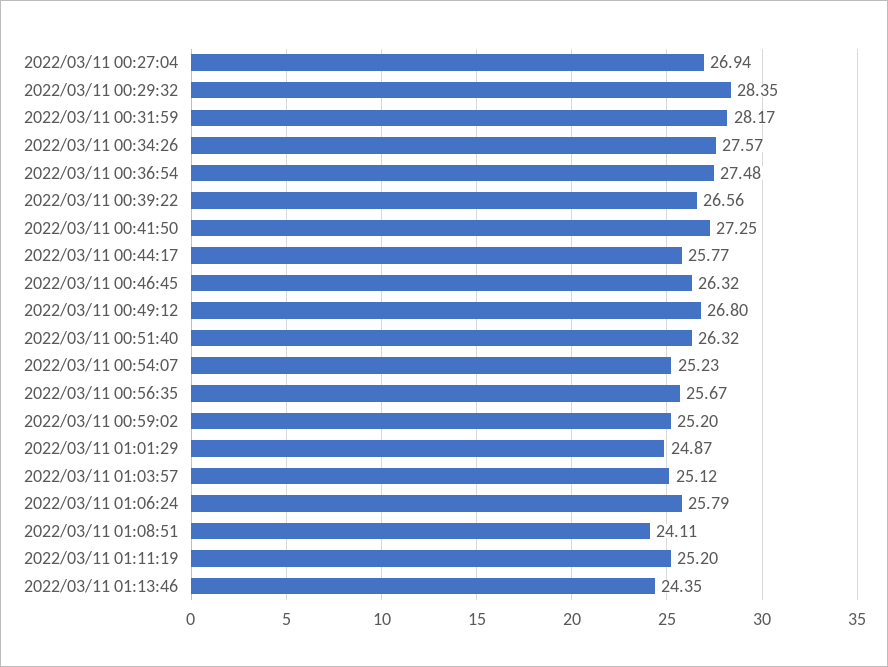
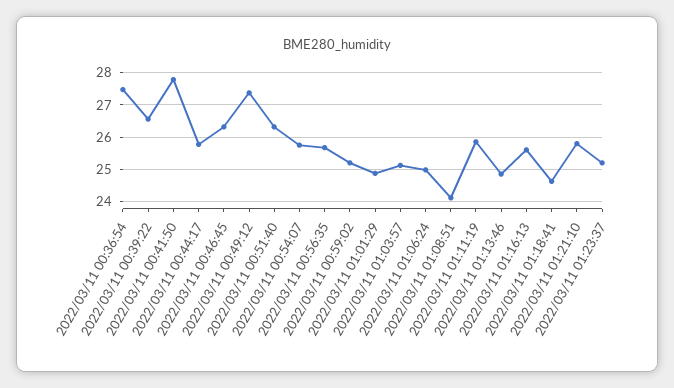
2022/03/11 00:27:04: 26.94 -> none
2022/03/11 00:29:32: 28.35 -> none
2022/03/11 00:31:59: 28.17 -> none
2022/03/11 00:34:26: 27.57 -> none
2022/03/11 00:41:50: 27.25 -> 27.8
2022/03/11 00:49:12: 26.8 -> 27.4
2022/03/11 00:54:07: 25.23 -> 25.8
2022/03/11 01:06:24: 25.79 -> 25
2022/03/11 01:11:19: 25.2 -> 25.8
2022/03/11 01:13:46: 24.35 -> 24.8
2022/03/11 01:16:13: none -> 25.6
2022/03/11 01:18:41: none -> 24.6
2022/03/11 01:21:10: none -> 25.8
2022/03/11 01:23:37: none -> 25.2

